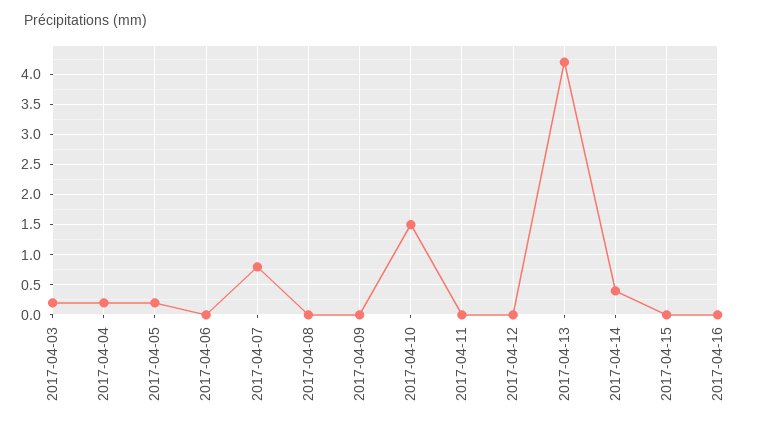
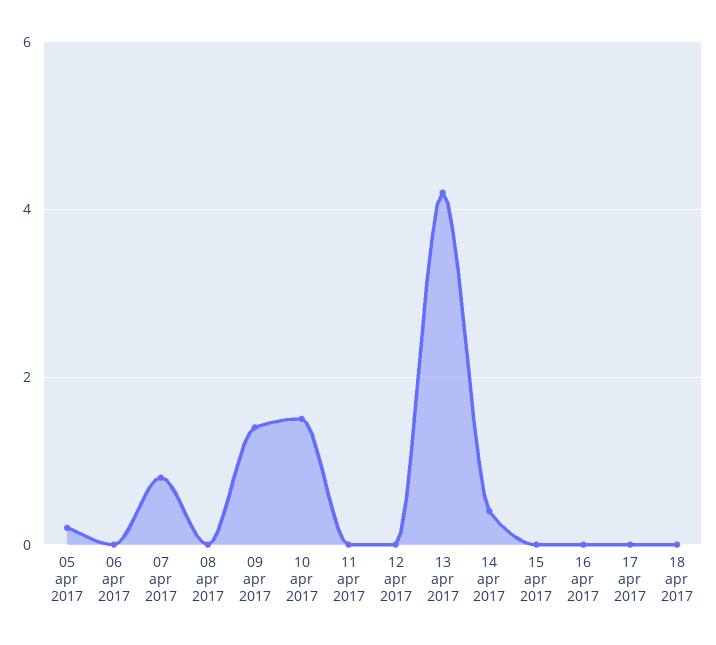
2017-04-03: 0.2 -> none
2017-04-04: 0.2 -> none
2017-04-09: 0 -> 1.5
17 apr 2017: none -> 0
18 apr 2017: none -> 0

